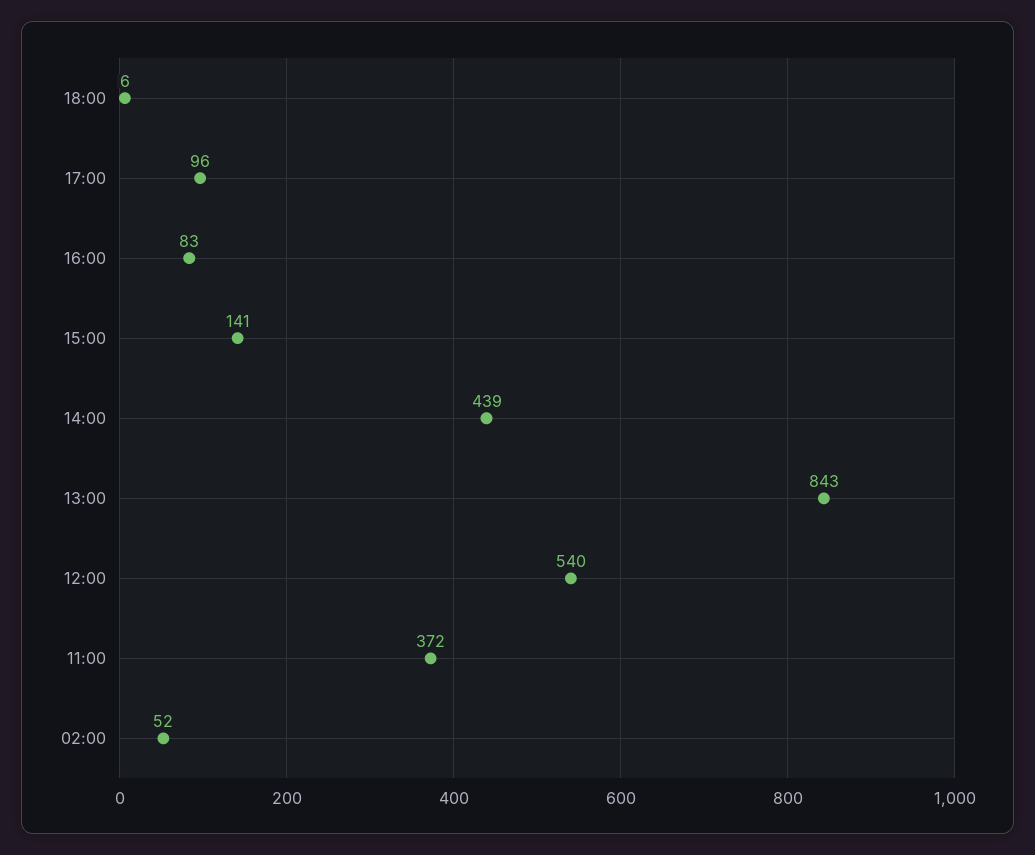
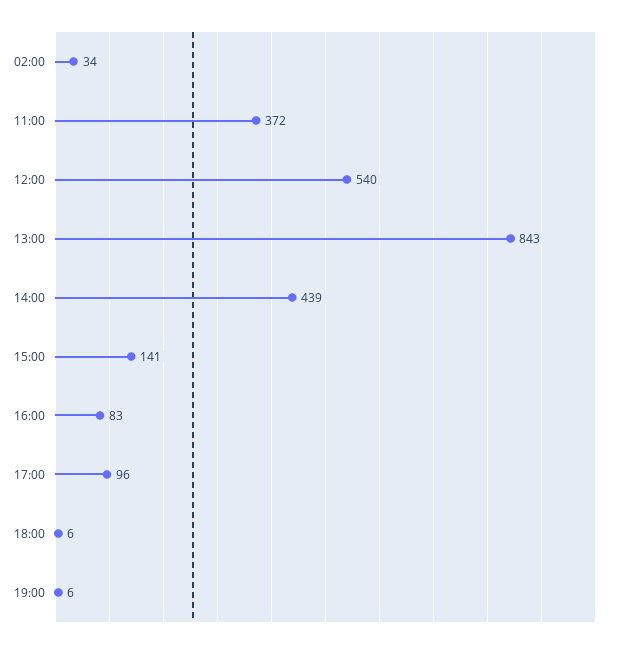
02:00: 52 -> 34
19:00: none -> 6

